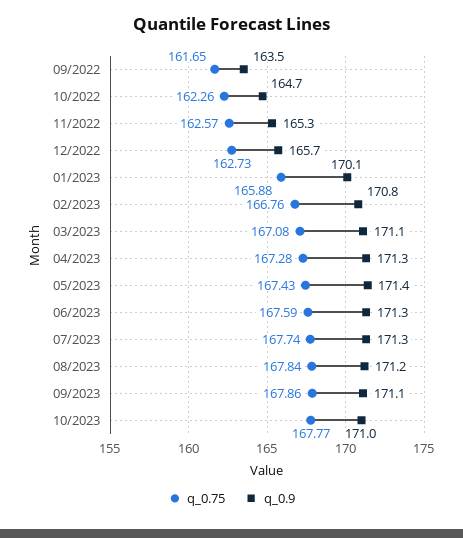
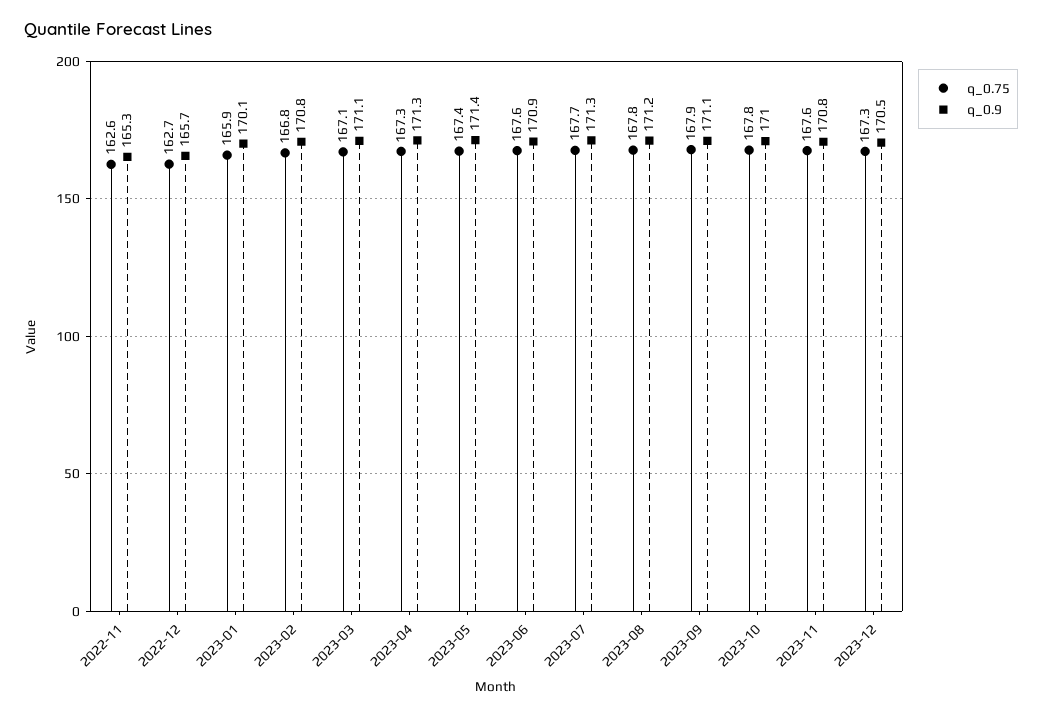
q_0.75, 09/2022: 161.65 -> none
q_0.9, 09/2022: 163.5 -> none
q_0.75, 10/2022: 162.26 -> none
q_0.9, 10/2022: 164.7 -> none
q_0.9, 06/2023: 171.3 -> 170.9
q_0.75, 2023-11: none -> 167.6
q_0.9, 2023-11: none -> 170.8
q_0.75, 2023-12: none -> 167.3
q_0.9, 2023-12: none -> 170.5

